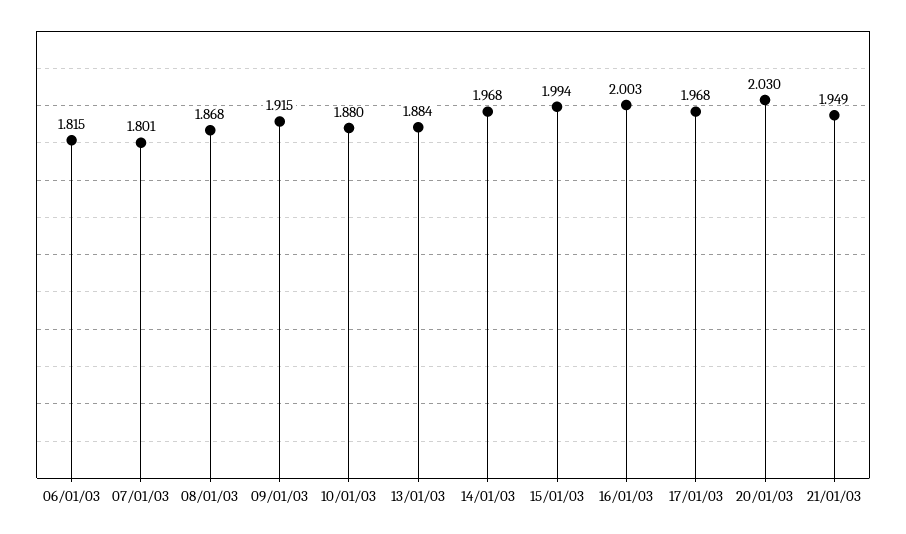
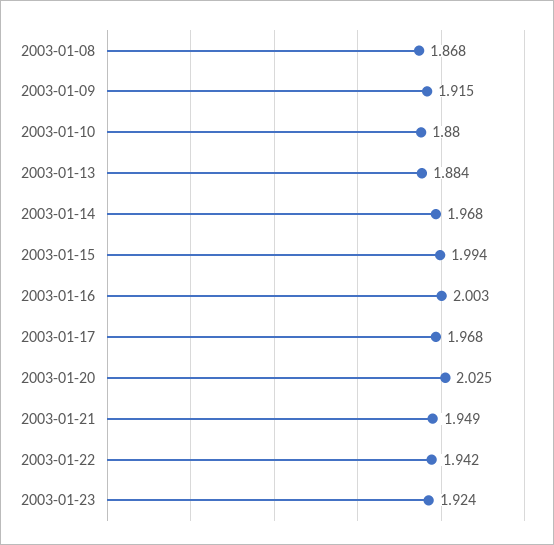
06/01/03: 1.815 -> none
07/01/03: 1.801 -> none
20/01/03: 2.03 -> 2.025
2003-01-22: none -> 1.942
2003-01-23: none -> 1.924

